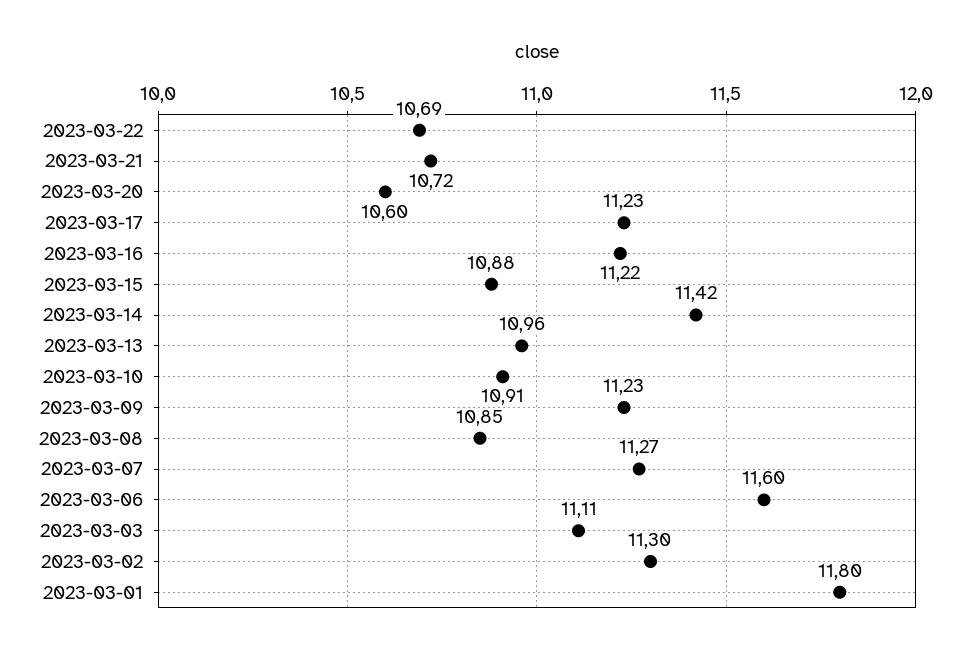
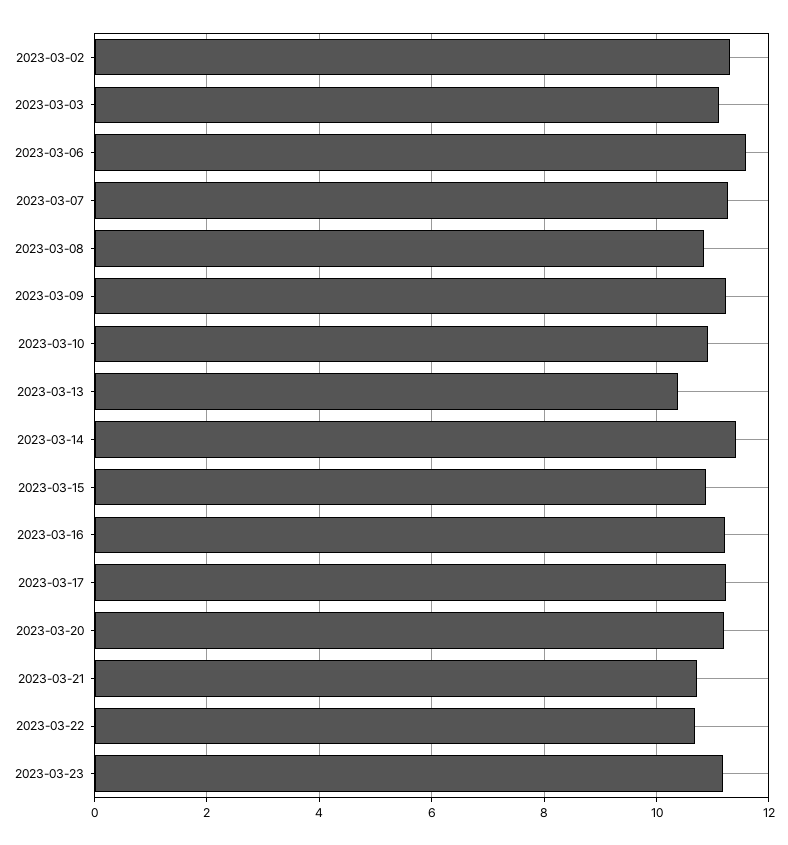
2023-03-20: 10.6 -> 11.2
2023-03-13: 10.96 -> 10.4
2023-03-01: 11.8 -> none
2023-03-23: none -> 11.2

